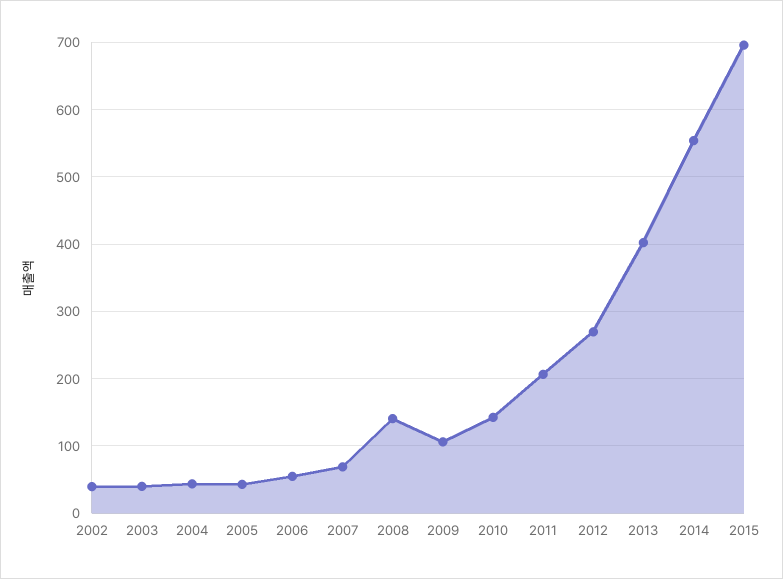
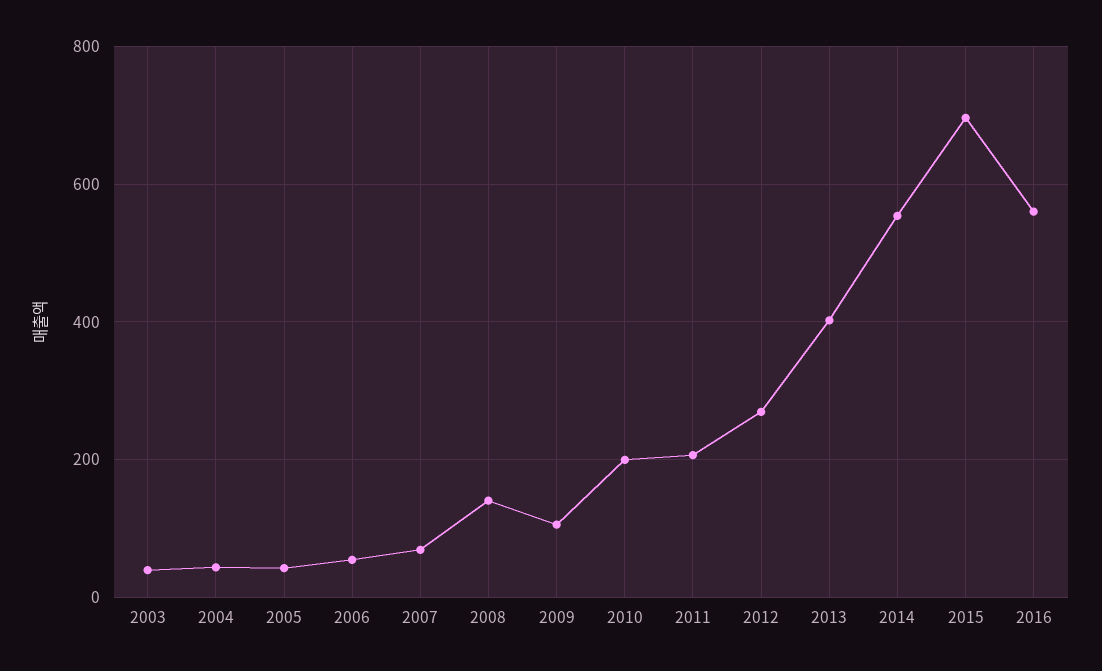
2002: 40 -> none
2010: 140 -> 200
2016: none -> 560

